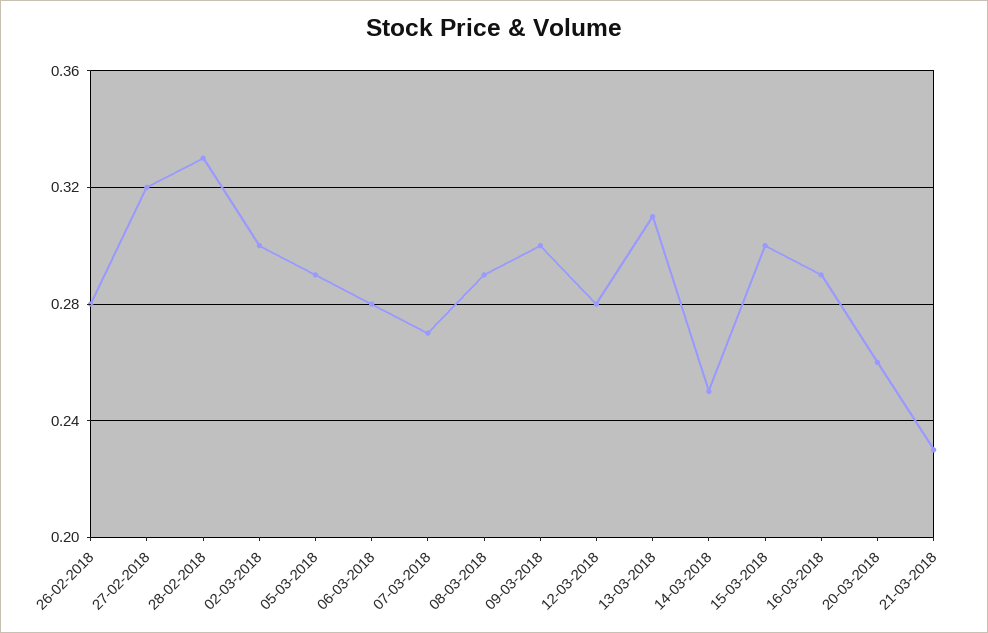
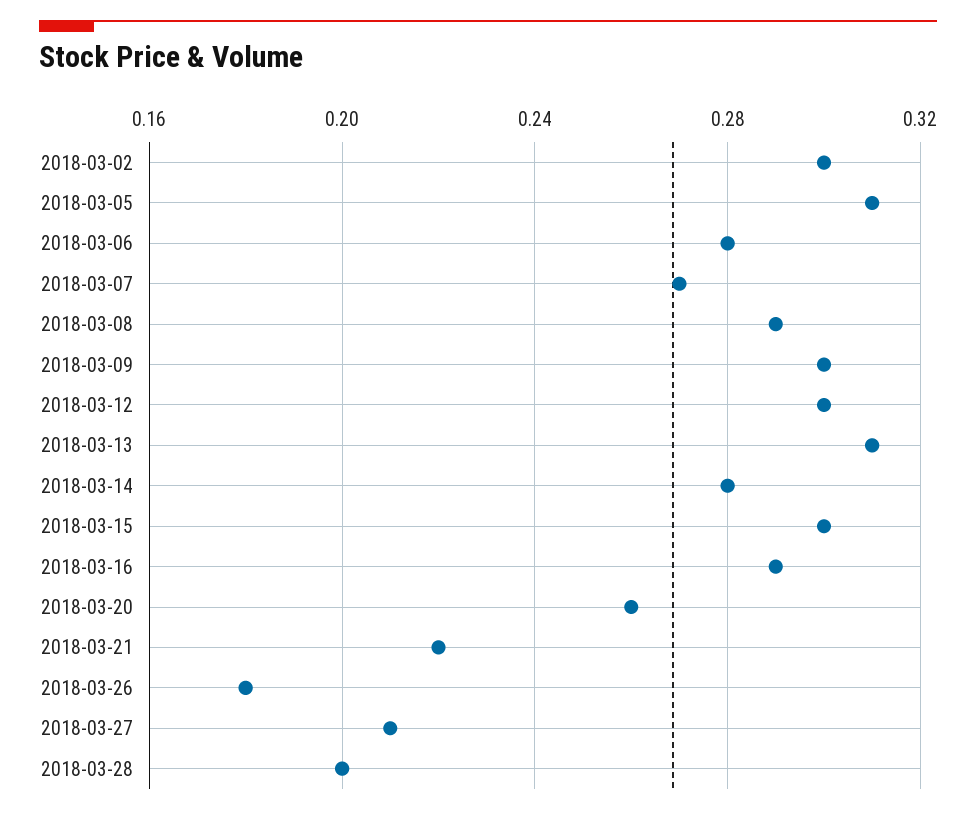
26-02-2018: 0.28 -> none
27-02-2018: 0.32 -> none
28-02-2018: 0.33 -> none
05-03-2018: 0.29 -> 0.31
12-03-2018: 0.28 -> 0.3
14-03-2018: 0.25 -> 0.28
21-03-2018: 0.23 -> 0.22
2018-03-26: none -> 0.18
2018-03-27: none -> 0.21
2018-03-28: none -> 0.2

